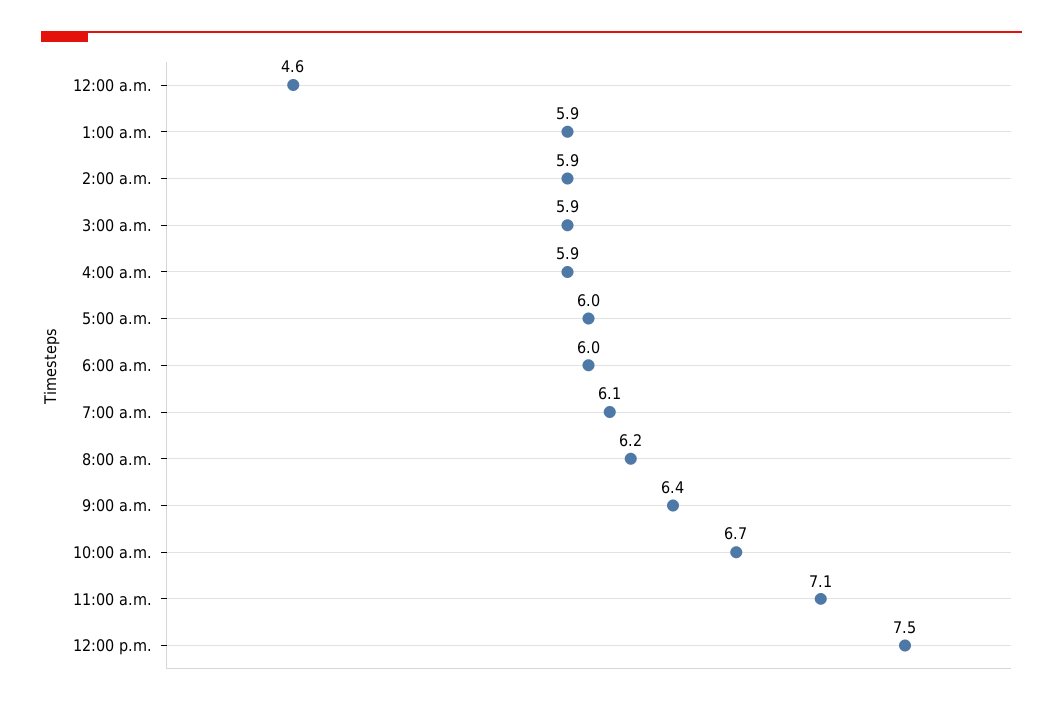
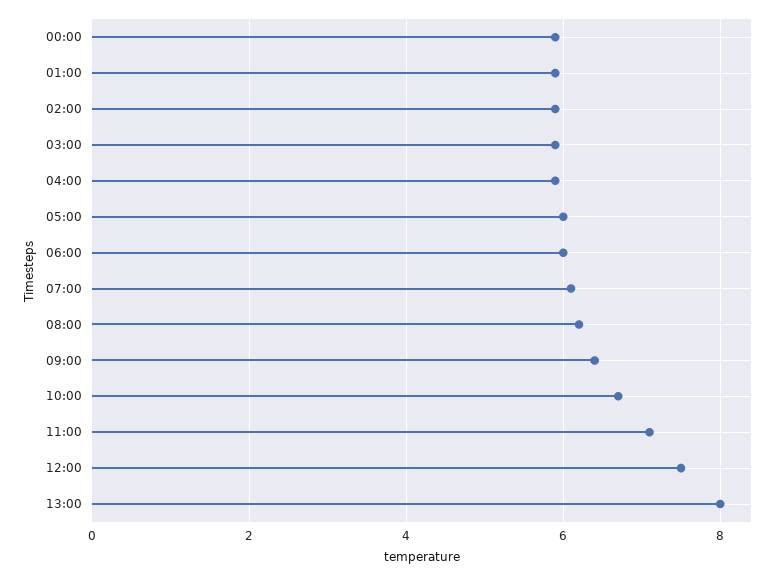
12:00 a.m.: 4.6 -> 6
13:00: none -> 8

